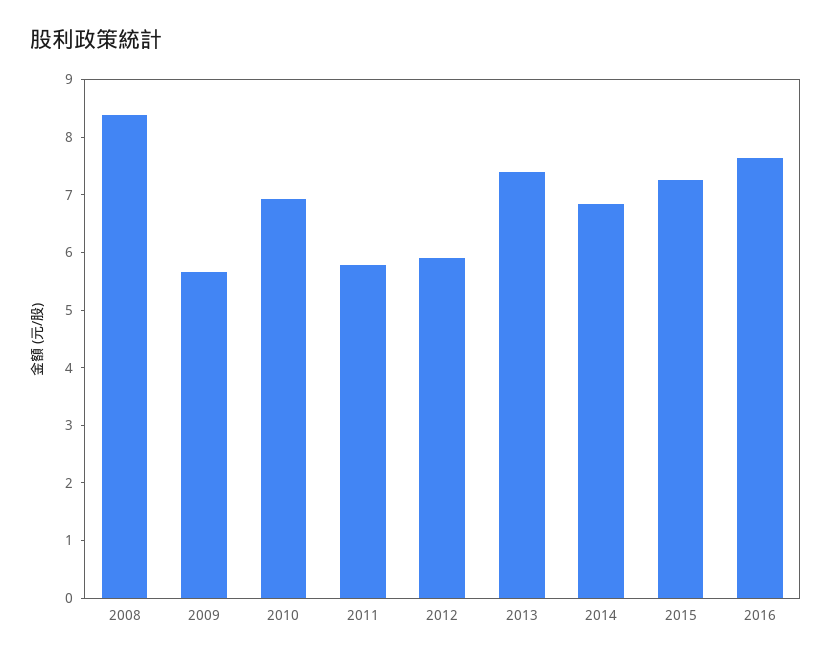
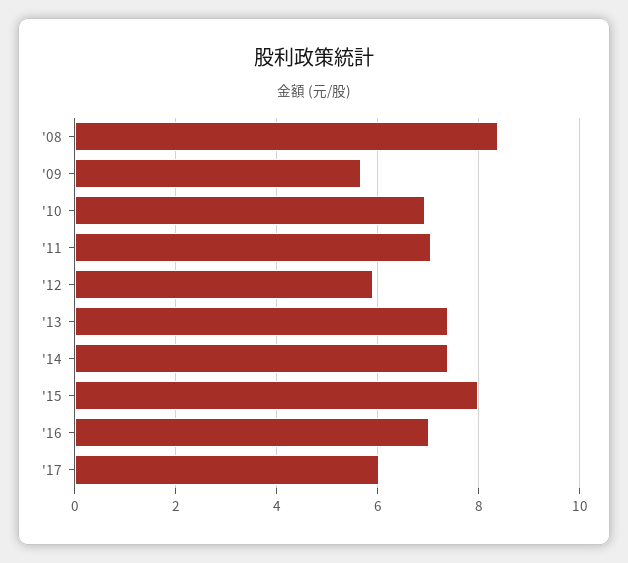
2011: 5.8 -> 7
2014: 6.8 -> 7.4
2015: 7.2 -> 8
2016: 7.6 -> 7
'17: none -> 6

